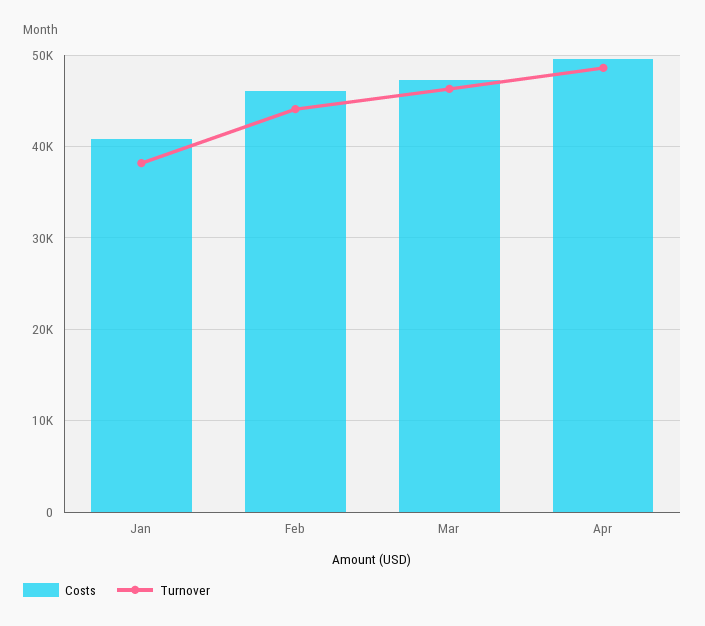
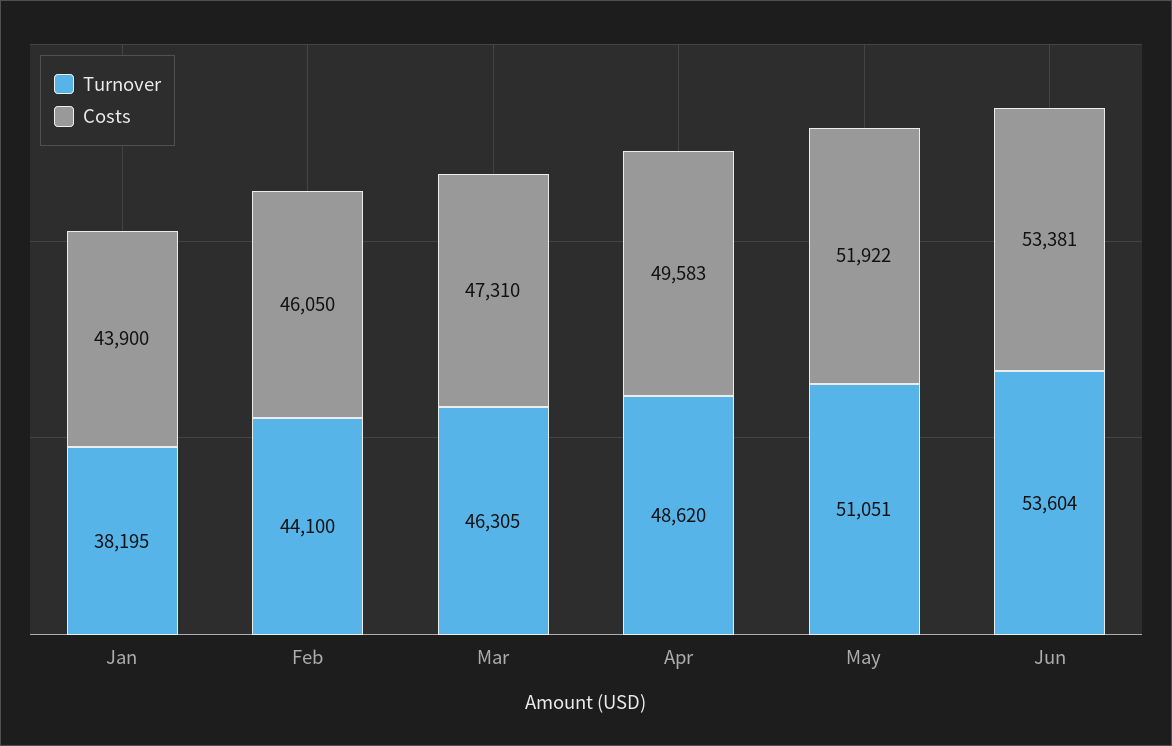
Costs, Jan: 41000 -> 43900
Turnover, May: none -> 51051
Costs, May: none -> 51922
Turnover, Jun: none -> 53604
Costs, Jun: none -> 53381

